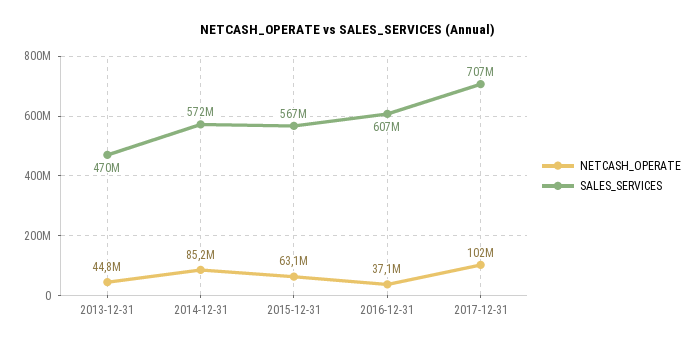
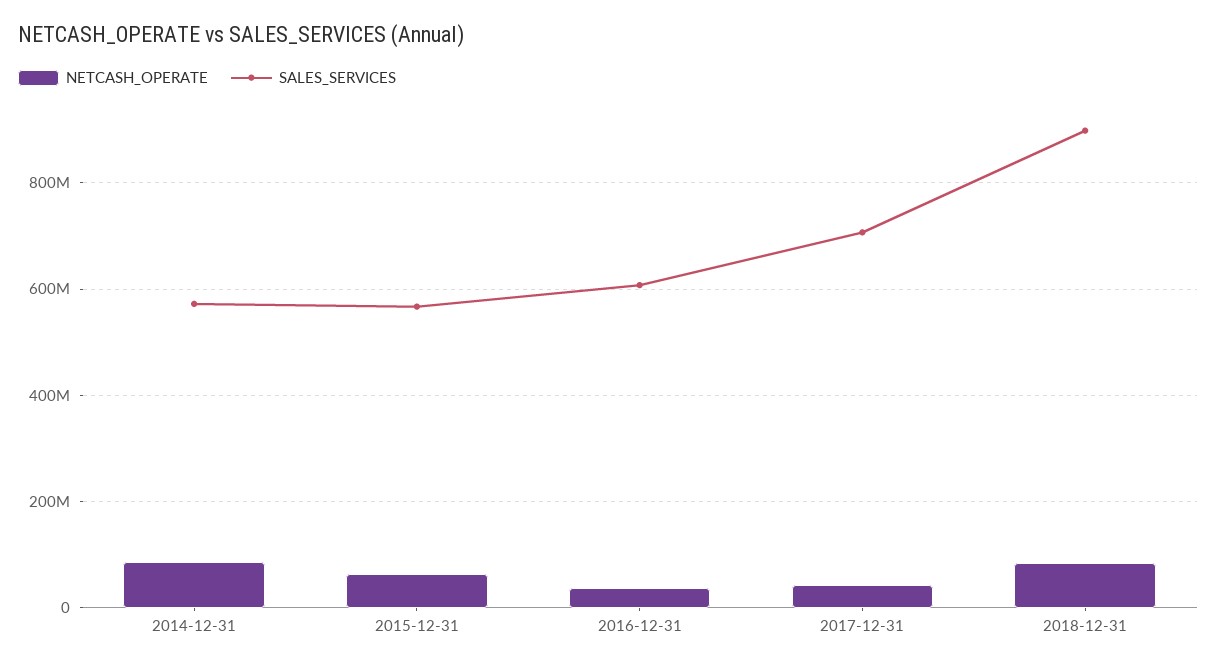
NETCASH_OPERATE, 2013-12-31: 44800000 -> none
SALES_SERVICES, 2013-12-31: 470000000 -> none
NETCASH_OPERATE, 2017-12-31: 102000000 -> 40000000
NETCASH_OPERATE, 2018-12-31: none -> 80000000
SALES_SERVICES, 2018-12-31: none -> 900000000

